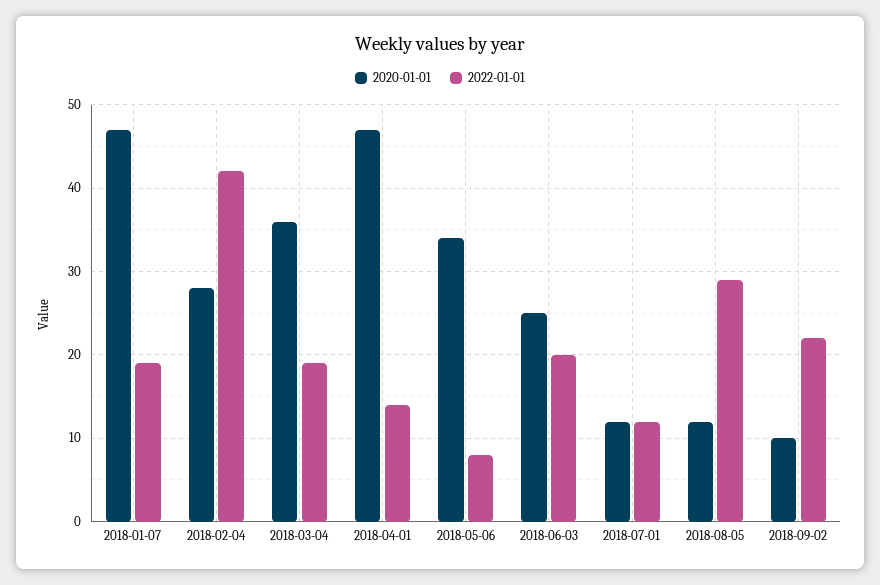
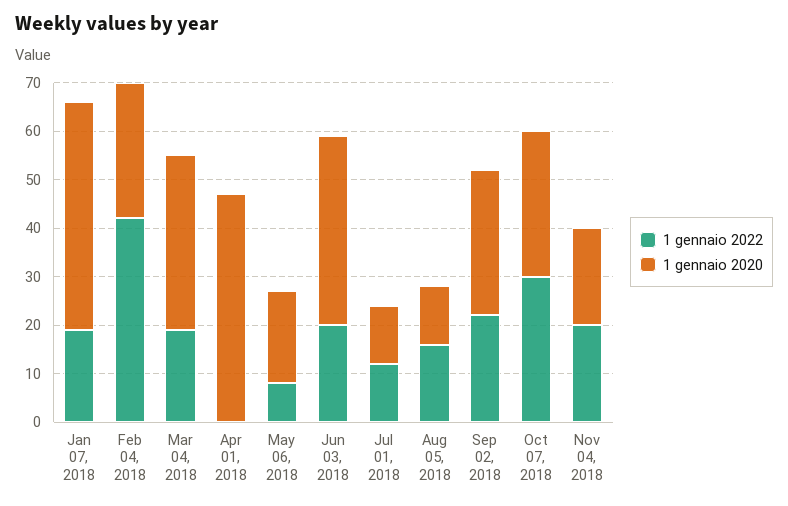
2022-01-01, 2018-04-01: 14 -> 0
2020-01-01, 2018-05-06: 34 -> 20
2020-01-01, 2018-06-03: 25 -> 40
2022-01-01, 2018-08-05: 29 -> 15
2020-01-01, 2018-09-02: 10 -> 30
2022-01-01, Oct 07, 2018: none -> 30
2020-01-01, Oct 07, 2018: none -> 30
2022-01-01, Nov 04, 2018: none -> 20
2020-01-01, Nov 04, 2018: none -> 20

